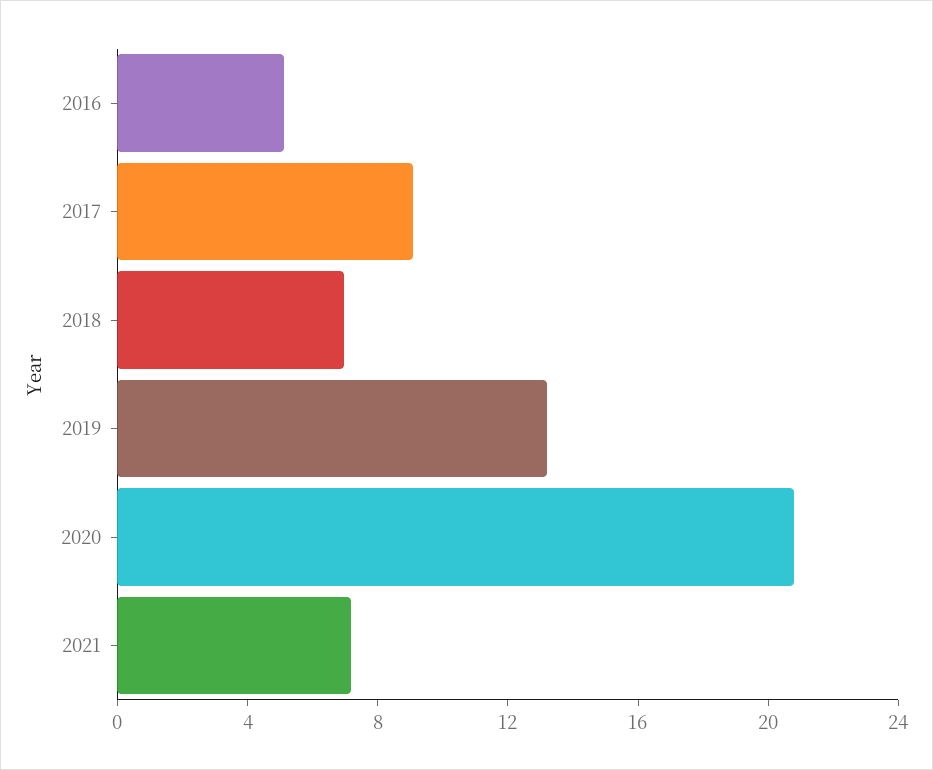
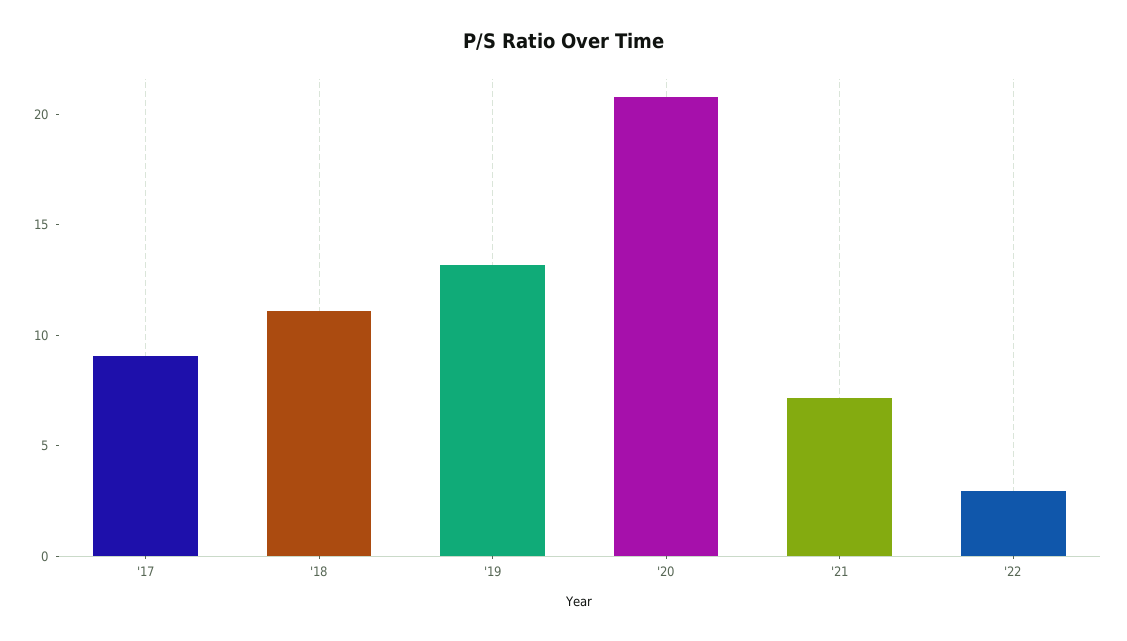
2016: 5 -> none
2018: 7 -> 11
'22: none -> 3

